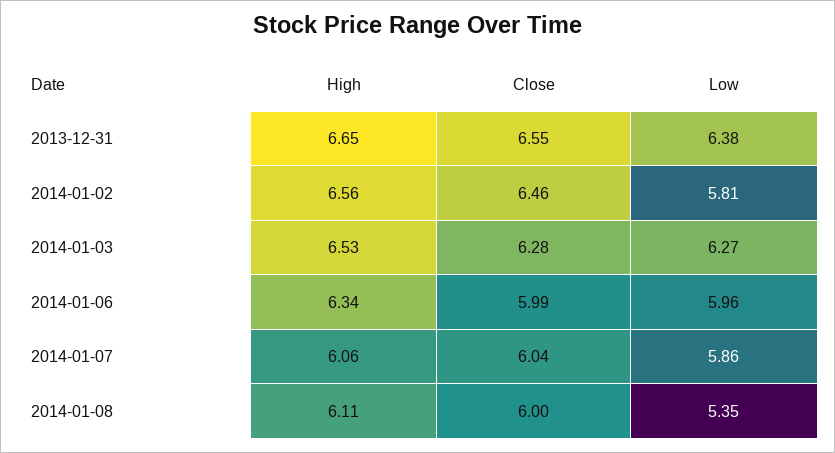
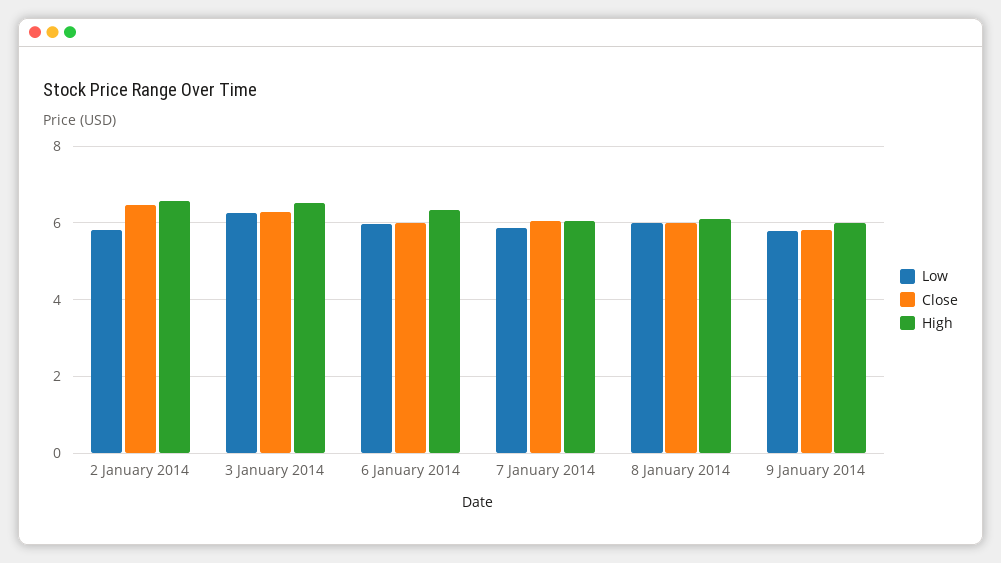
High, 2013-12-31: 6.65 -> none
Close, 2013-12-31: 6.55 -> none
Low, 2013-12-31: 6.38 -> none
Low, 2014-01-08: 5.35 -> 6
Low, 9 January 2014: none -> 5.8
Close, 9 January 2014: none -> 5.8
High, 9 January 2014: none -> 6

